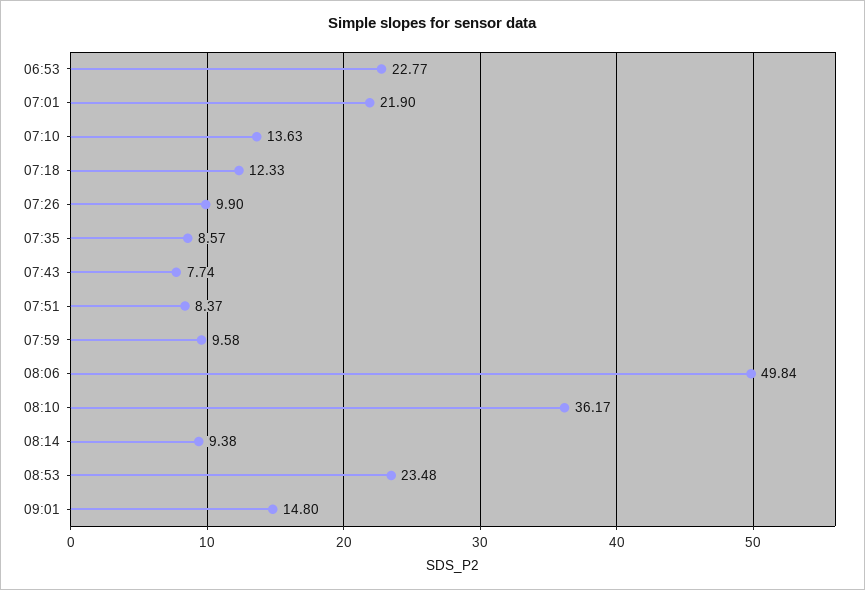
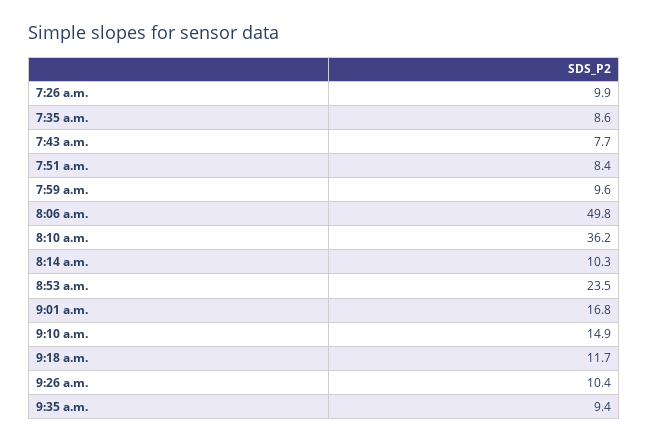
06:53: 22.77 -> none
07:01: 21.9 -> none
07:10: 13.63 -> none
07:18: 12.33 -> none
08:14: 9.38 -> 10.3
09:01: 14.8 -> 16.8
9:10 a.m.: none -> 14.9
9:18 a.m.: none -> 11.7
9:26 a.m.: none -> 10.4
9:35 a.m.: none -> 9.4

